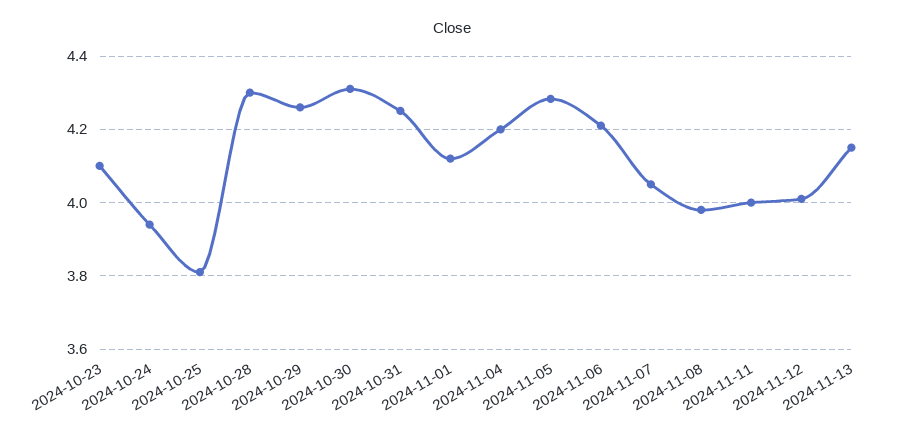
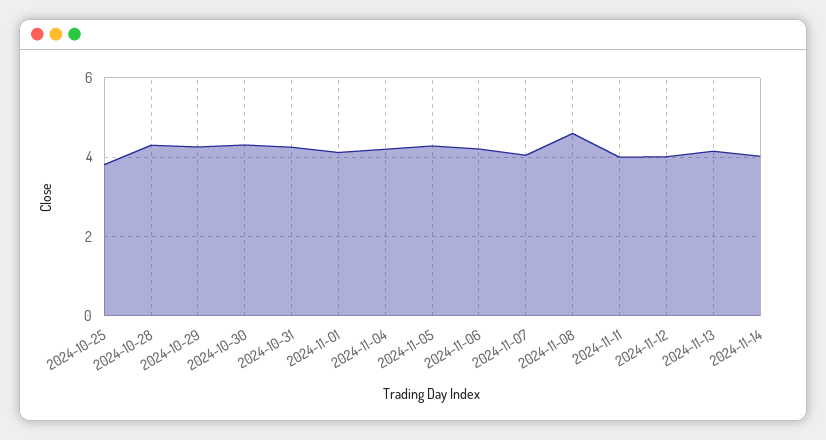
2024-10-23: 4.1 -> none
2024-10-24: 3.94 -> none
2024-11-08: 3.98 -> 4.6
2024-11-14: none -> 4

